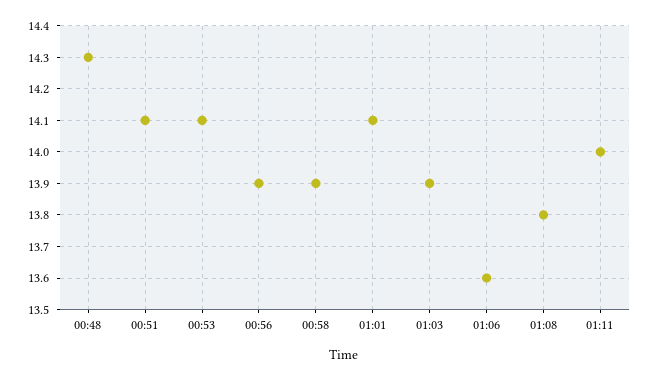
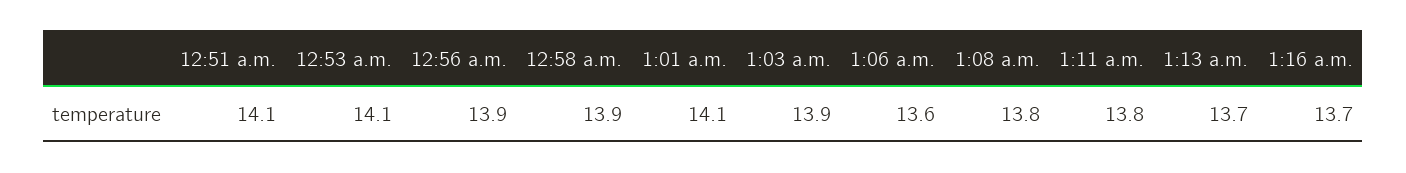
00:48: 14.3 -> none
01:11: 14 -> 13.8
1:13 a.m.: none -> 13.7
1:16 a.m.: none -> 13.7

